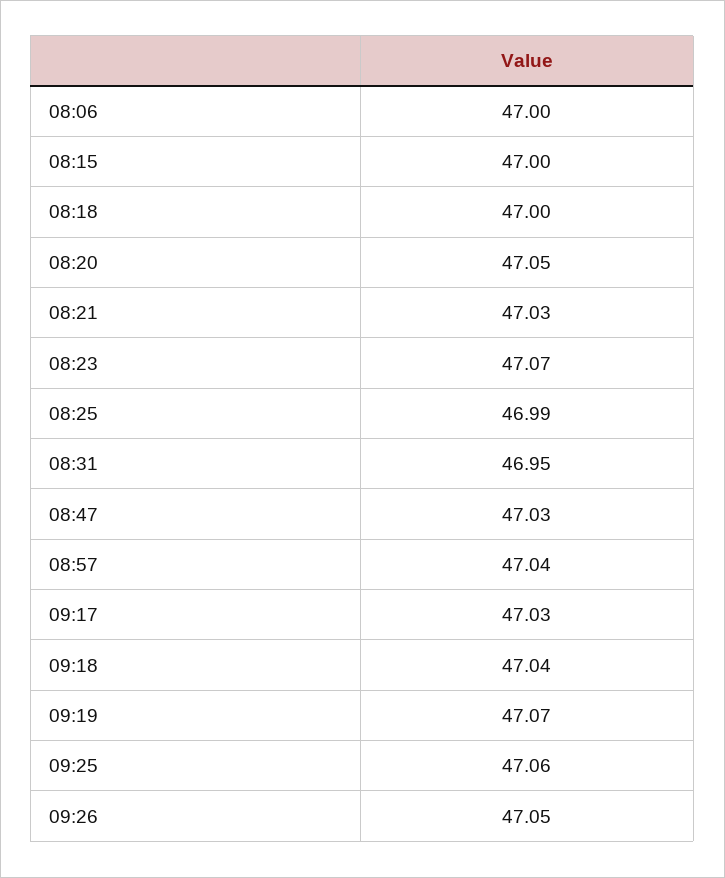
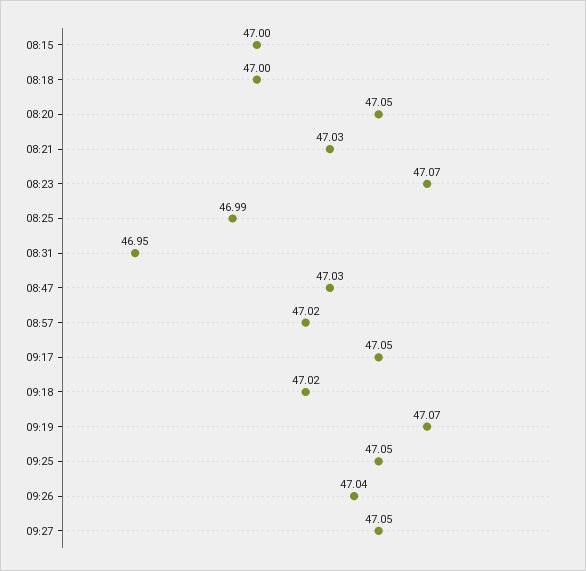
08:06: 47 -> none
08:57: 47.04 -> 47.02
09:17: 47.03 -> 47.05
09:18: 47.04 -> 47.02
09:25: 47.06 -> 47.05
09:26: 47.05 -> 47.04
09:27: none -> 47.05

